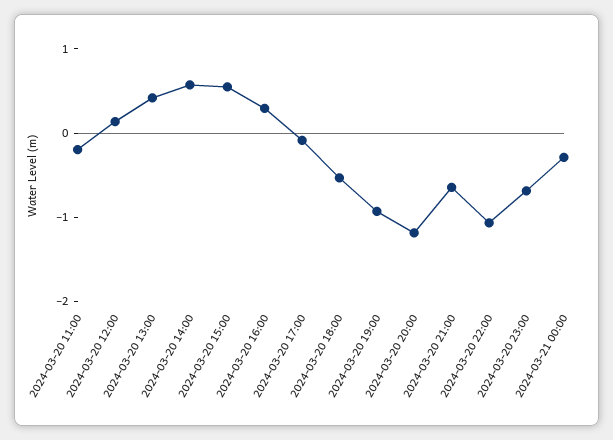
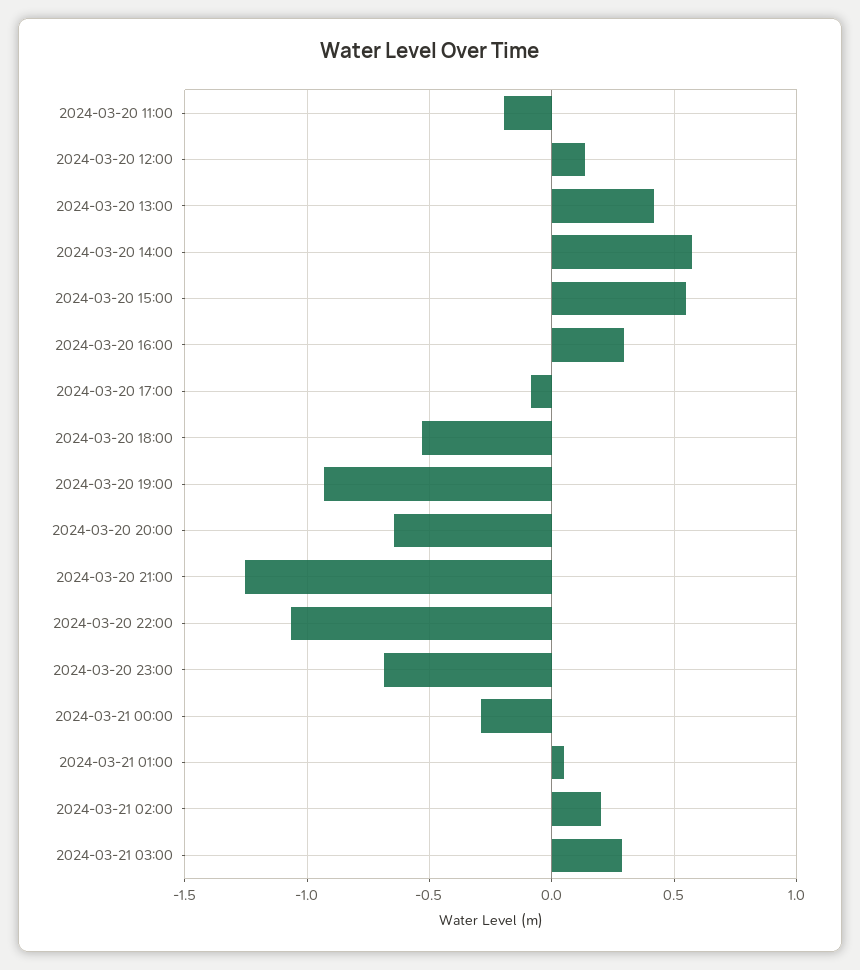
2024-03-20 20:00: -1.2 -> -0.65
2024-03-20 21:00: -0.6 -> -1.25
2024-03-21 01:00: none -> 0.05
2024-03-21 02:00: none -> 0.2
2024-03-21 03:00: none -> 0.3

